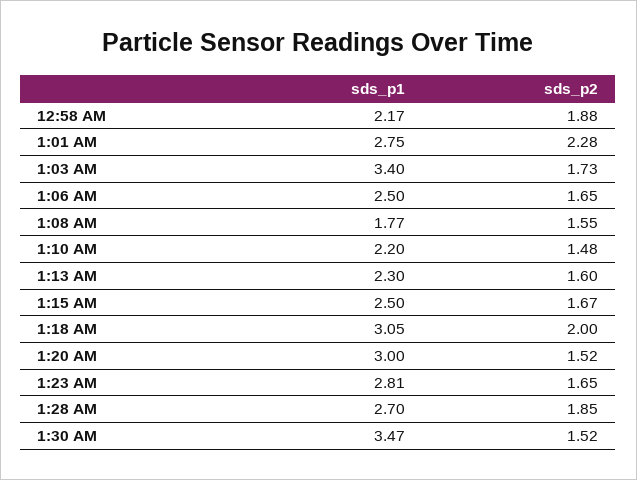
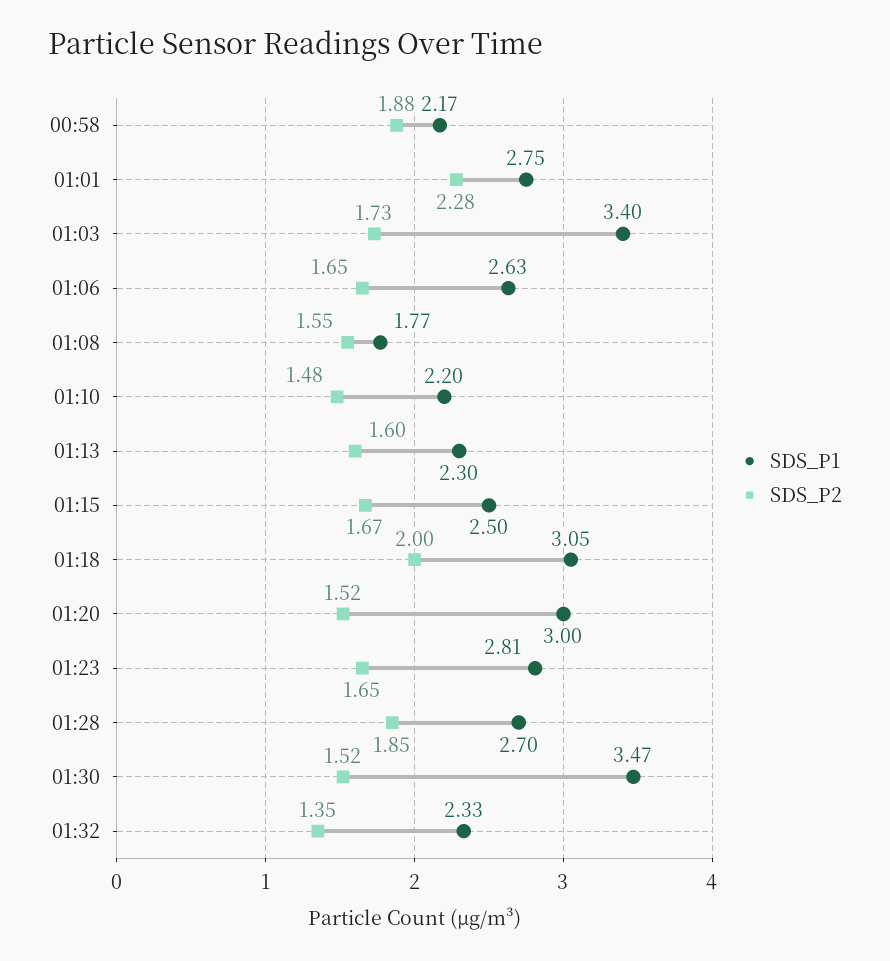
sds_p1, 1:06 AM: 2.5 -> 2.63
sds_p1, 01:32: none -> 2.33
sds_p2, 01:32: none -> 1.35

